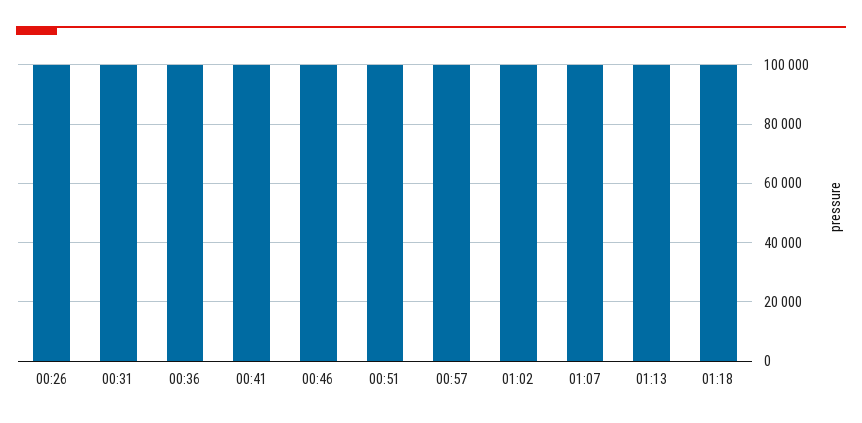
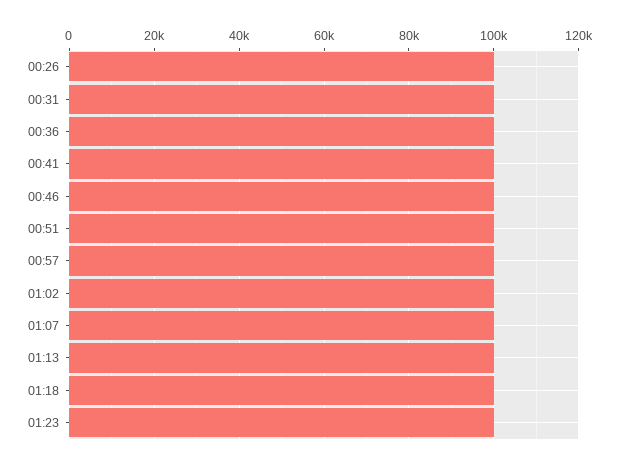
01:23: none -> 100000

